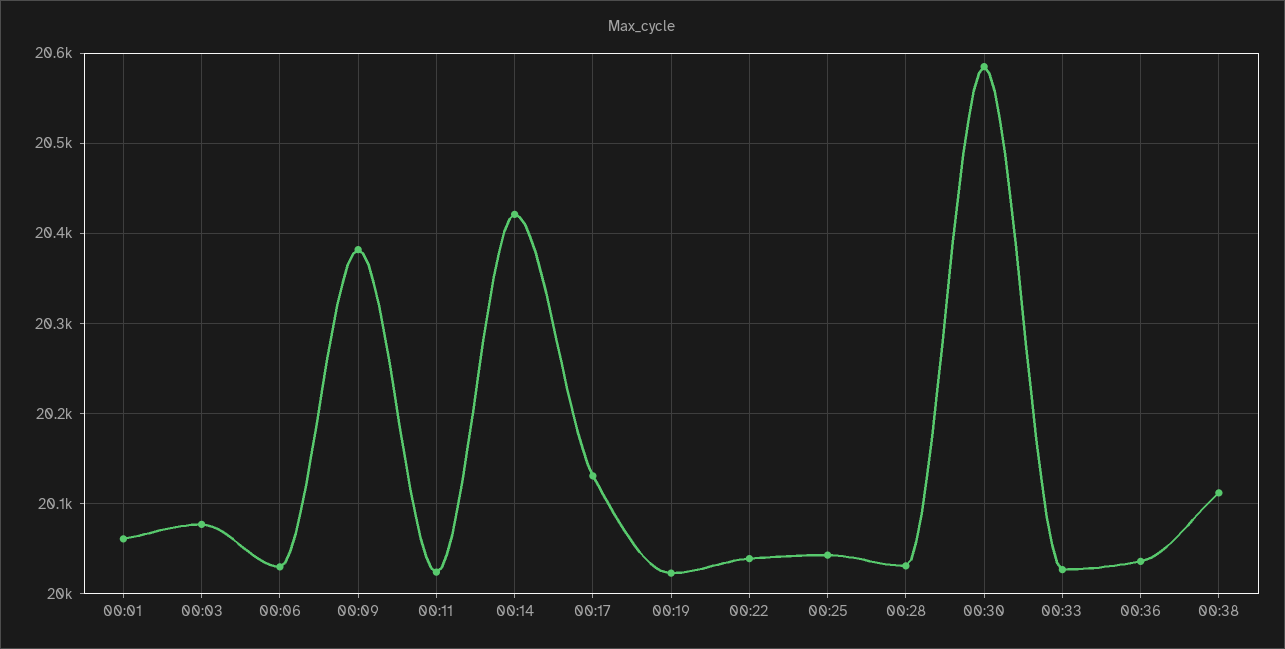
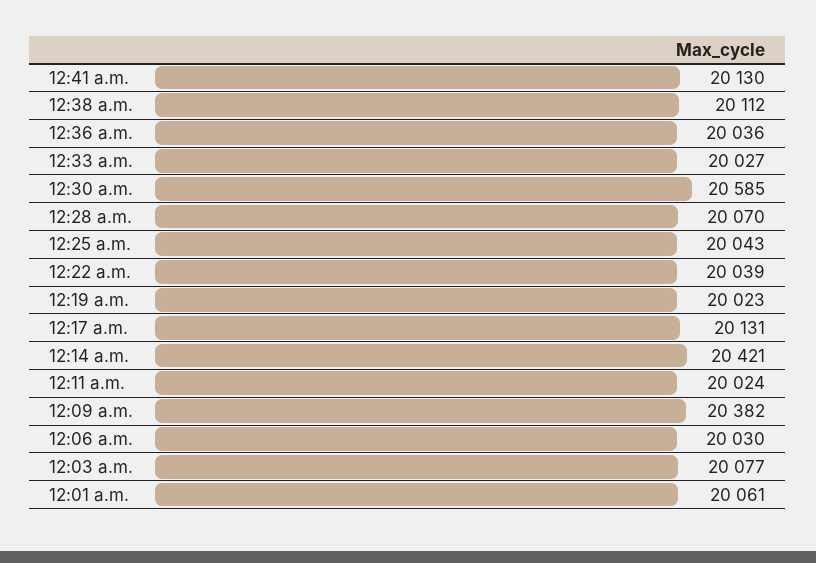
00:28: 20030 -> 20070
12:41 a.m.: none -> 20130

